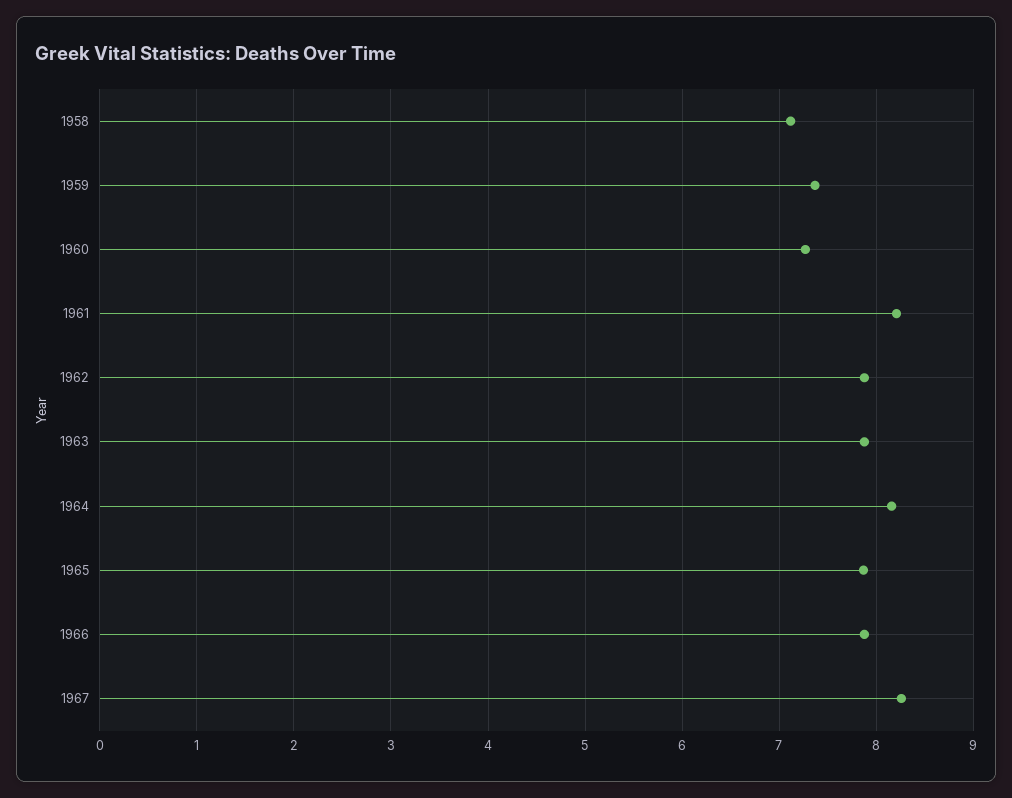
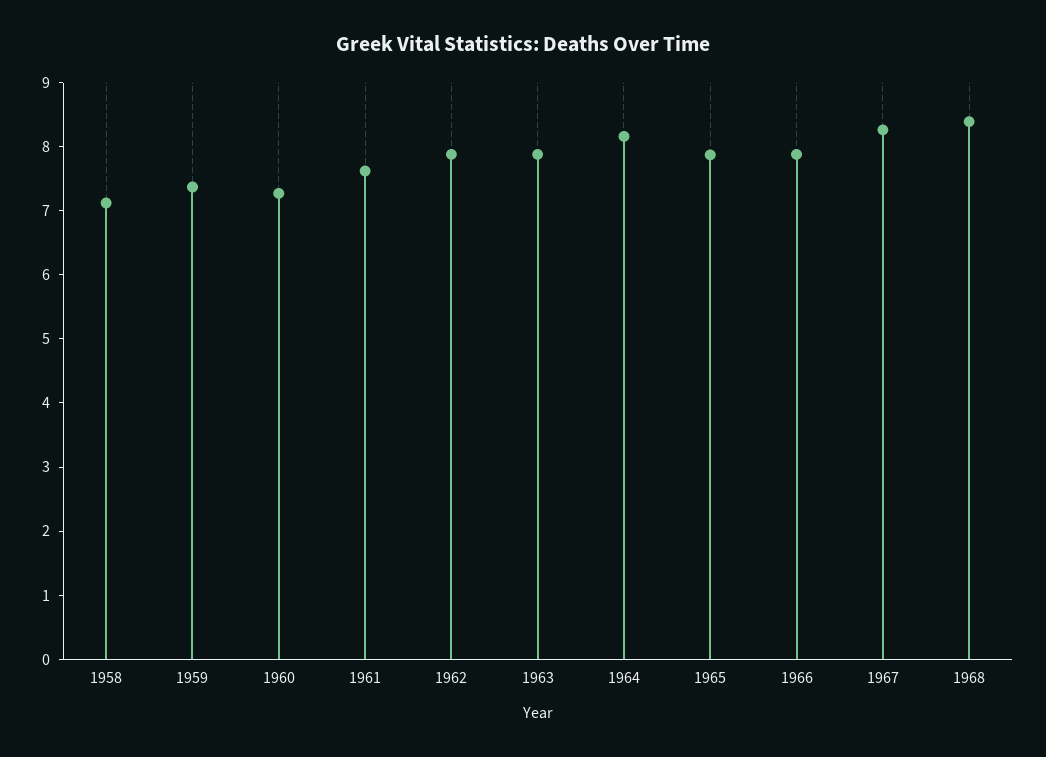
1961: 8.2 -> 7.6
1968: none -> 8.4

